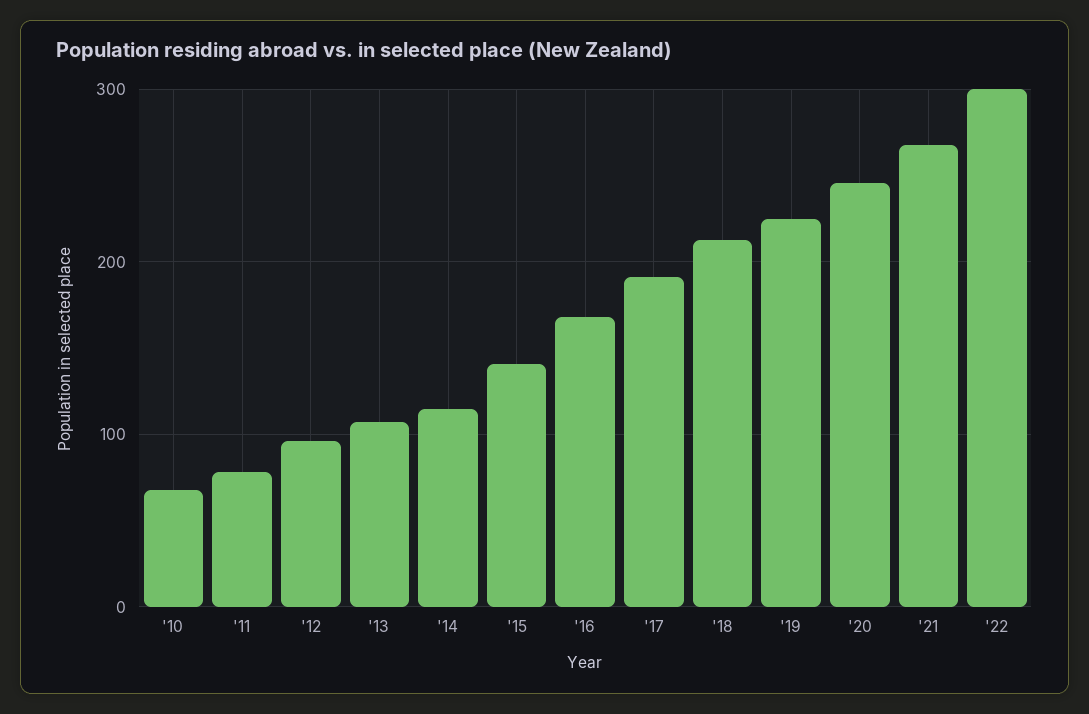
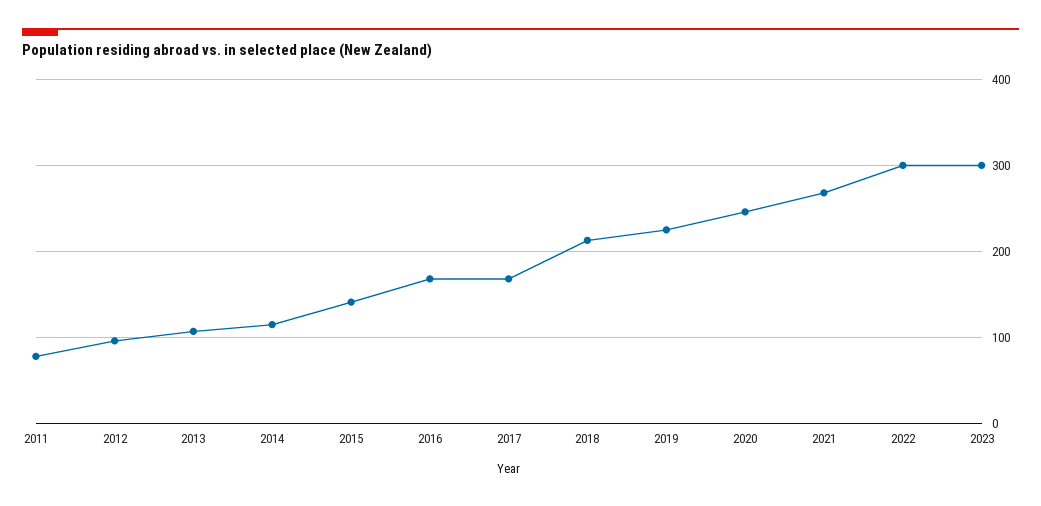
'10: 70 -> none
'17: 190 -> 170
2023: none -> 300

